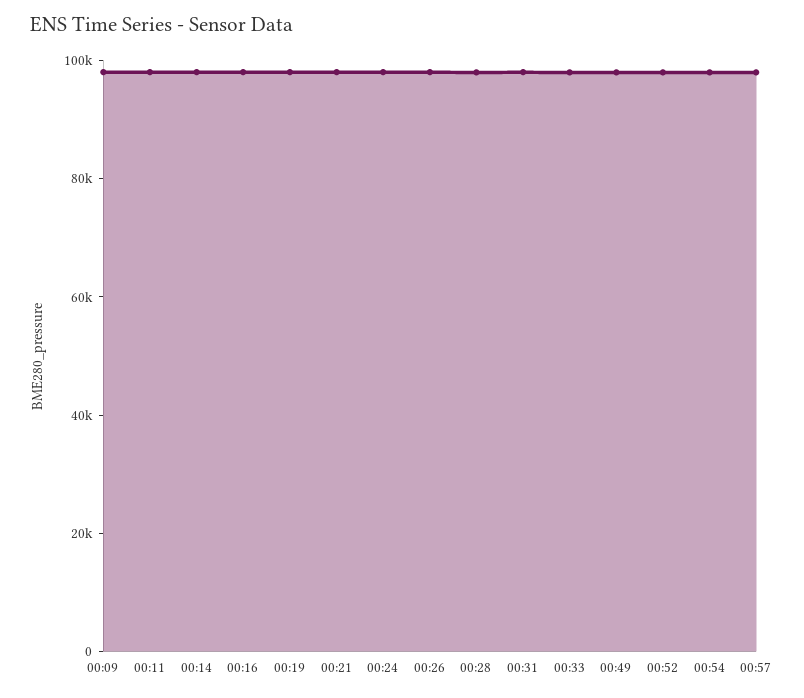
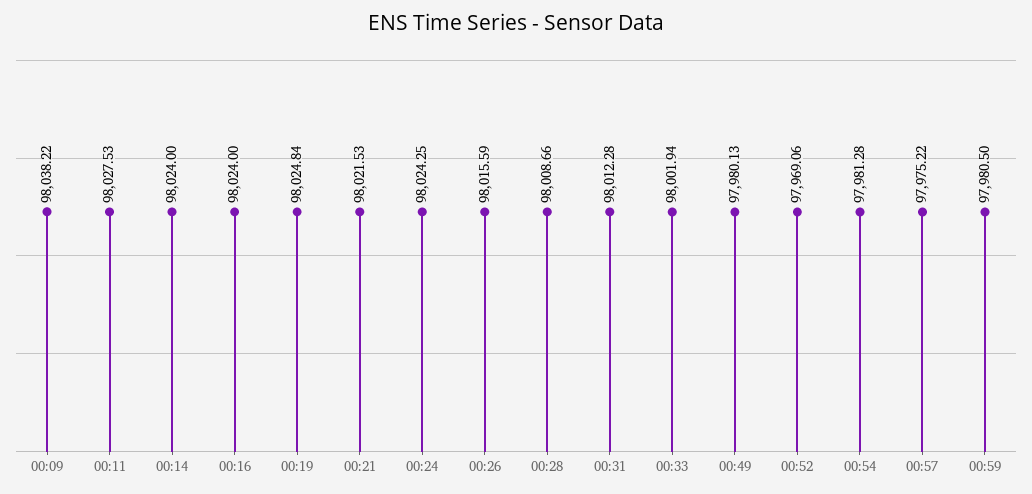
00:59: none -> 97980.5

